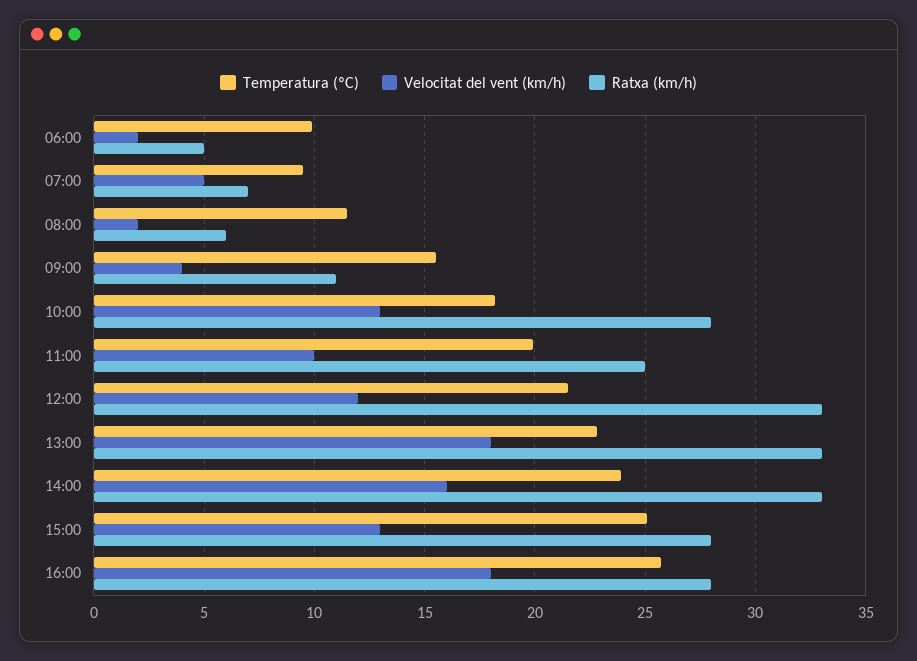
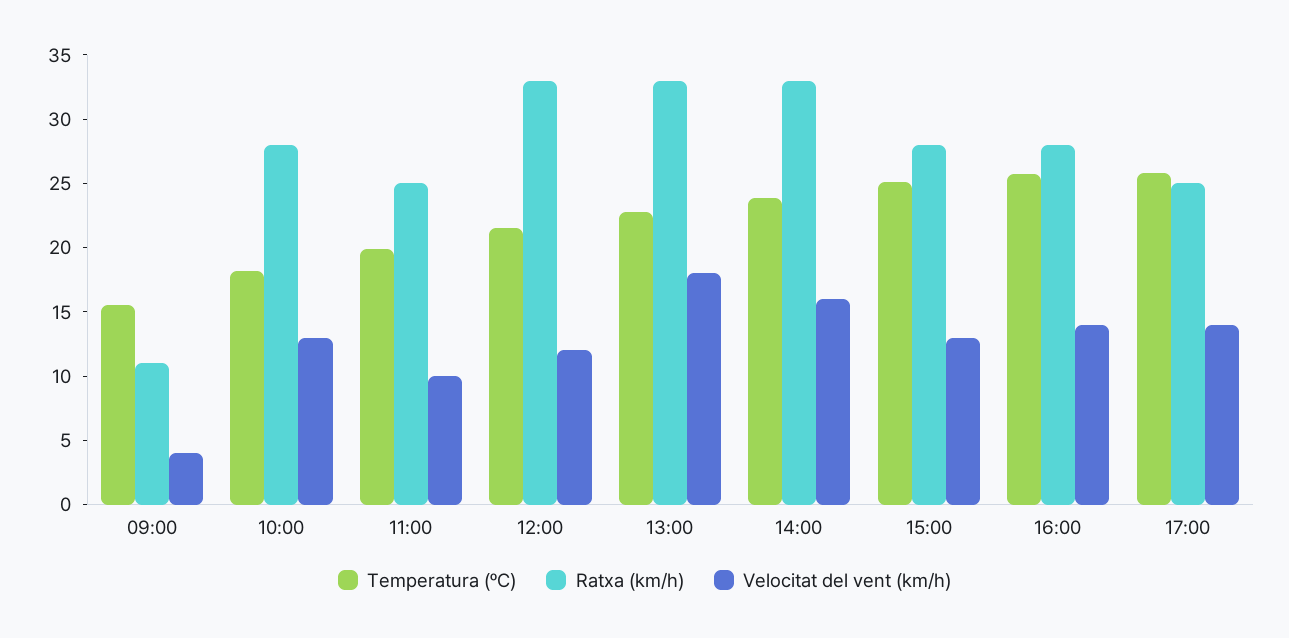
Temperatura (ºC), 06:00: 10 -> none
Velocitat del vent (km/h), 06:00: 2 -> none
Ratxa (km/h), 06:00: 5 -> none
Temperatura (ºC), 07:00: 9.5 -> none
Velocitat del vent (km/h), 07:00: 5 -> none
Ratxa (km/h), 07:00: 7 -> none
Temperatura (ºC), 08:00: 11.5 -> none
Velocitat del vent (km/h), 08:00: 2 -> none
Ratxa (km/h), 08:00: 6 -> none
Velocitat del vent (km/h), 16:00: 18 -> 14
Temperatura (ºC), 17:00: none -> 26
Ratxa (km/h), 17:00: none -> 25
Velocitat del vent (km/h), 17:00: none -> 14

